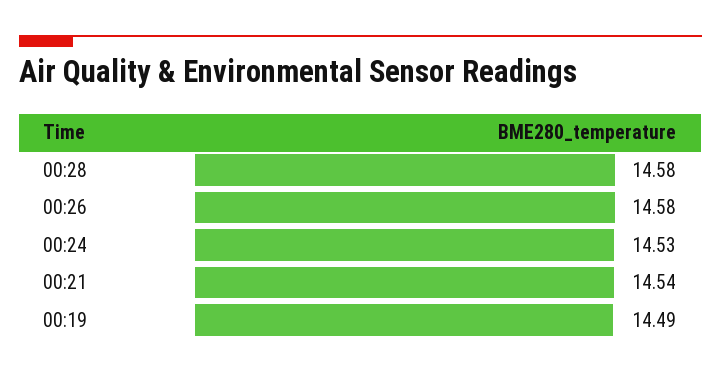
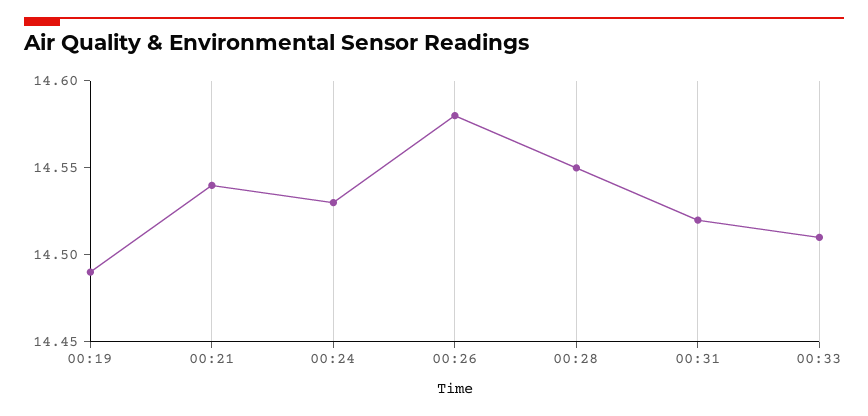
00:28: 14.58 -> 14.55
00:31: none -> 14.52
00:33: none -> 14.51

